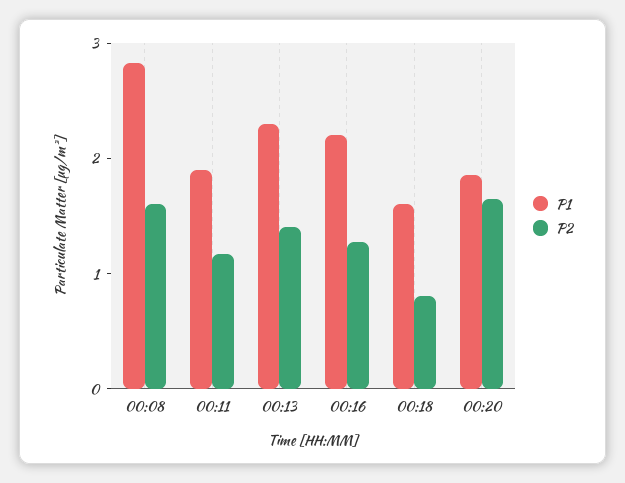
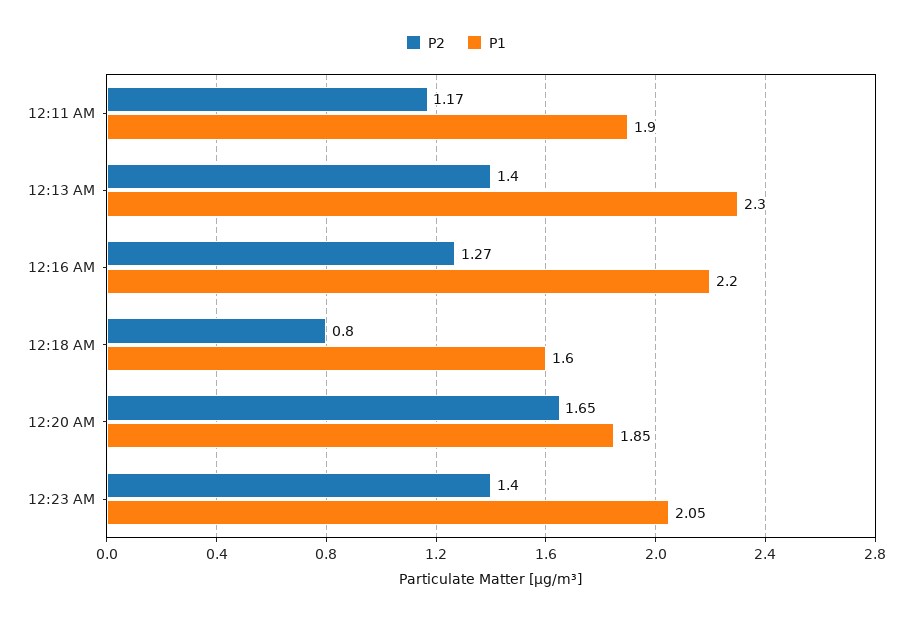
P1, 00:08: 2.8 -> none
P2, 00:08: 1.6 -> none
P2, 12:23 AM: none -> 1.4
P1, 12:23 AM: none -> 2.05

